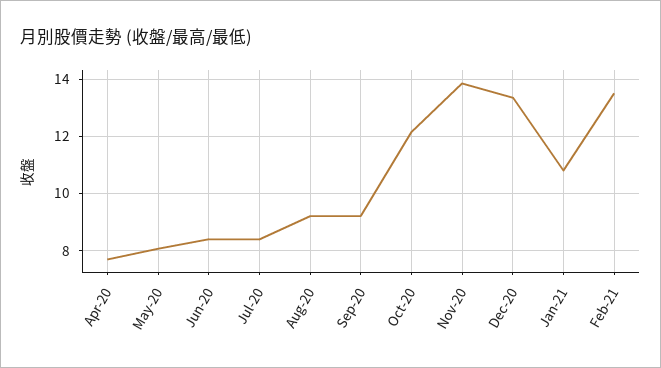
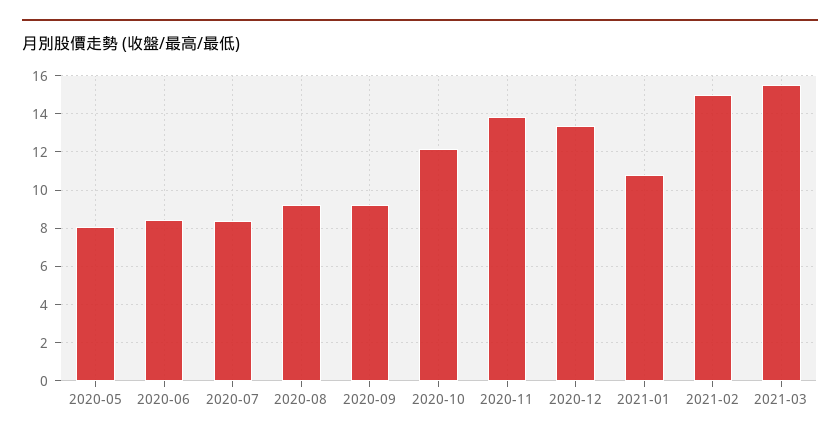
Apr-20: 7.75 -> none
Feb-21: 13.5 -> 15
2021-03: none -> 15.5

